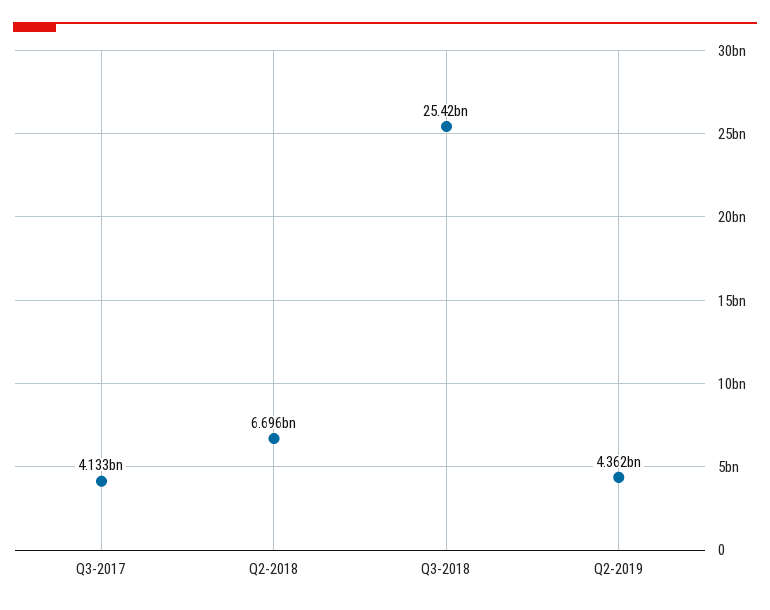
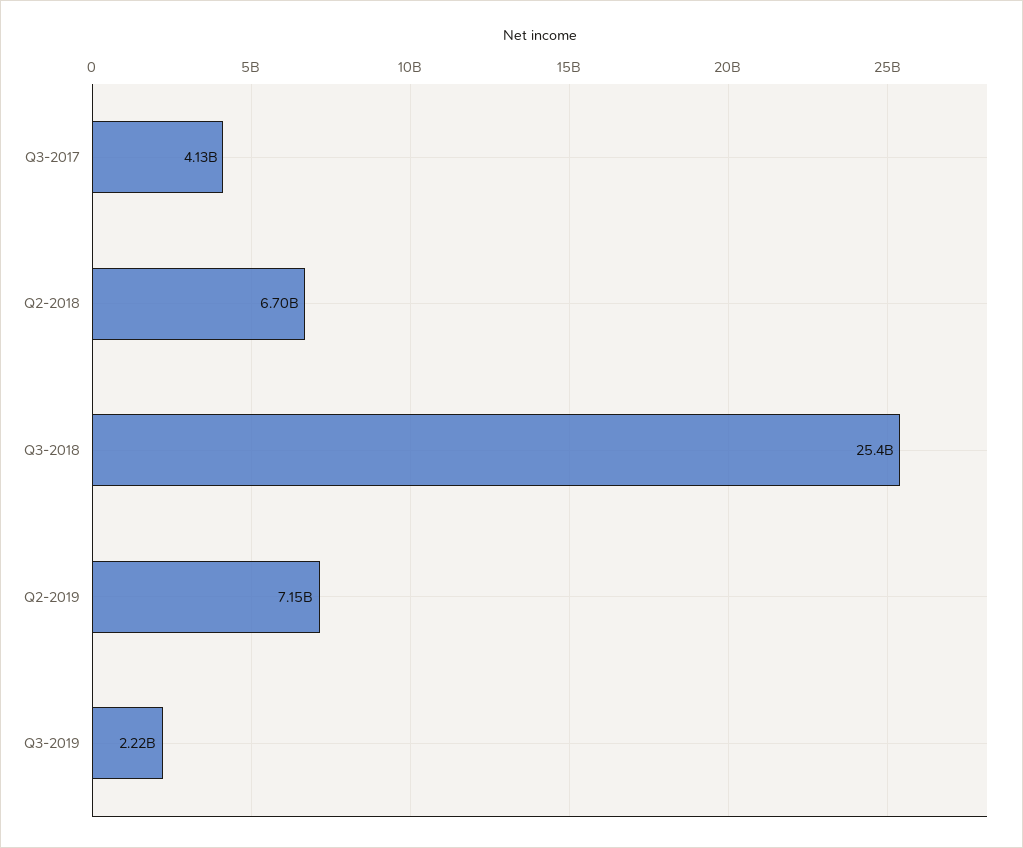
Q2-2019: 4362000000 -> 7150000000
Q3-2019: none -> 2220000000

